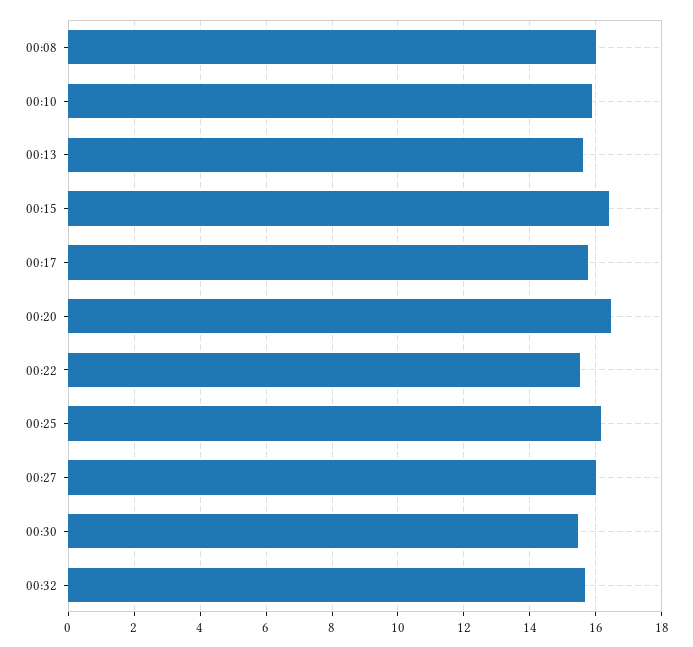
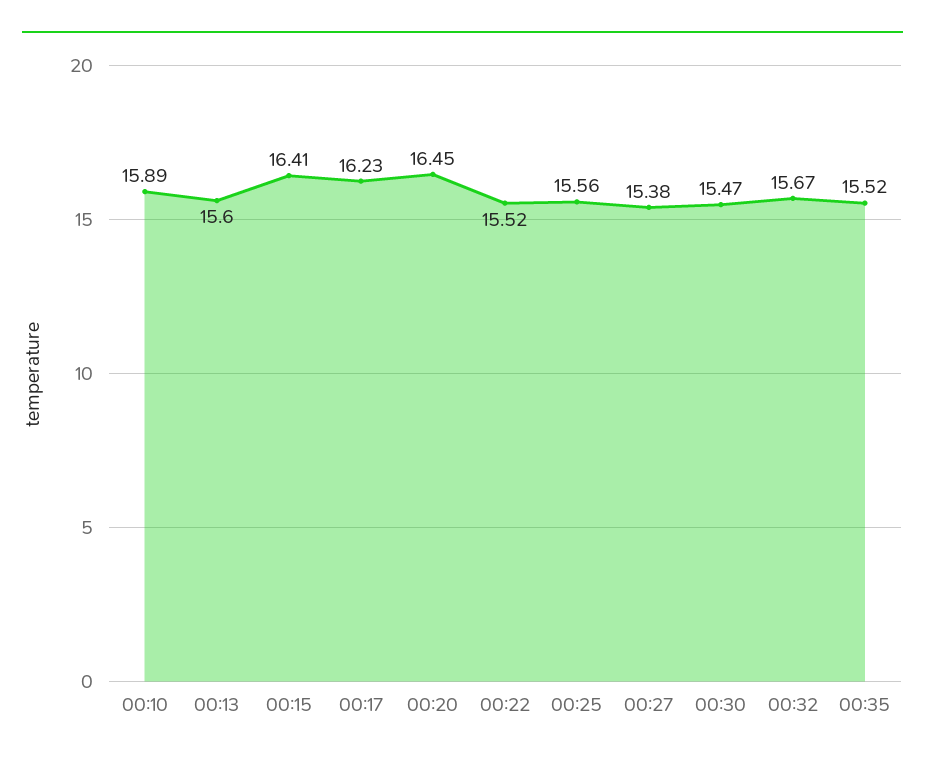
00:08: 16 -> none
00:17: 15.8 -> 16.23
00:25: 16.2 -> 15.56
00:27: 16 -> 15.38
00:35: none -> 15.52

